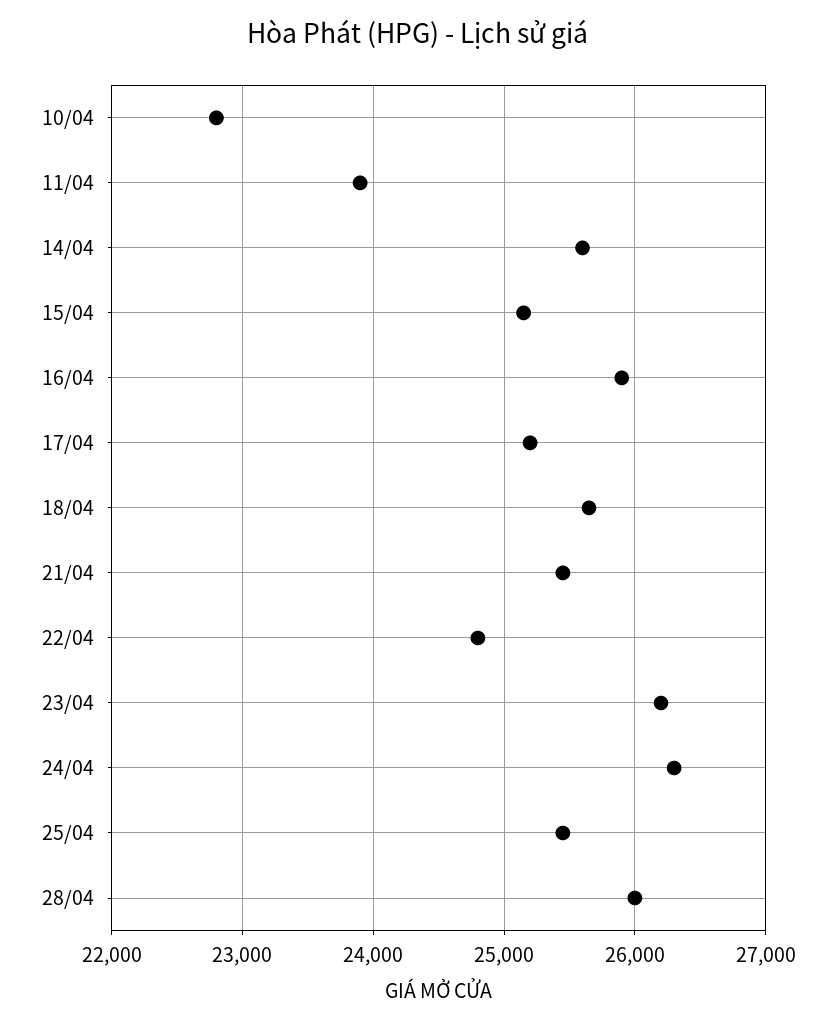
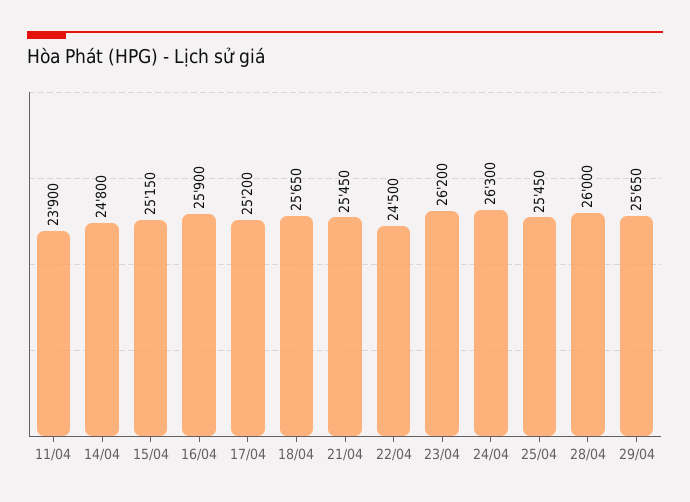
10/04: 22800 -> none
14/04: 25600 -> 24800
22/04: 24800 -> 24500
29/04: none -> 25650

